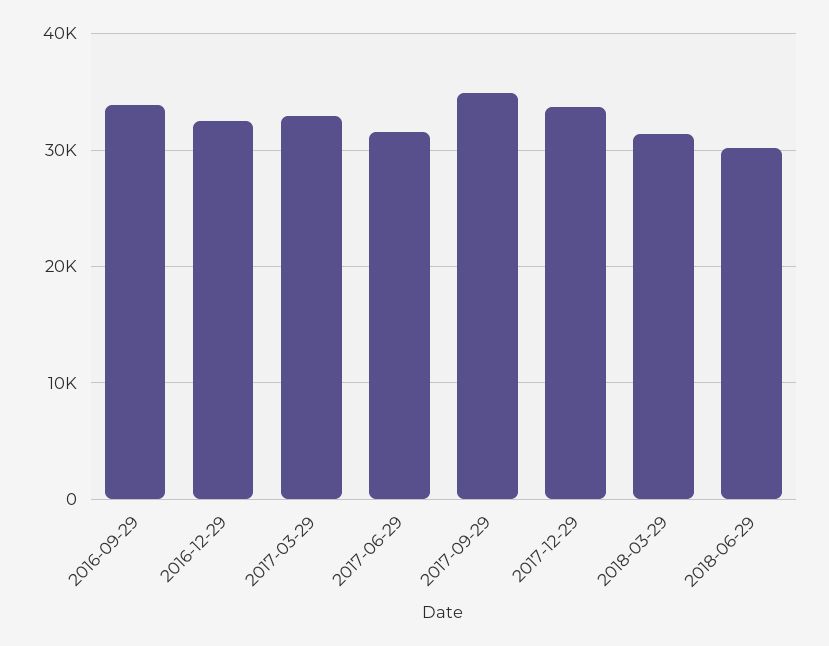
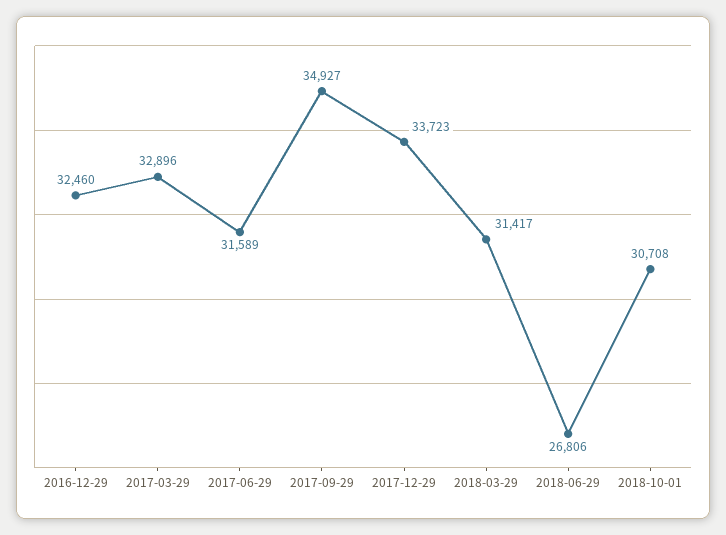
2016-09-29: 34000 -> none
2018-06-29: 30000 -> 26806
2018-10-01: none -> 30708

